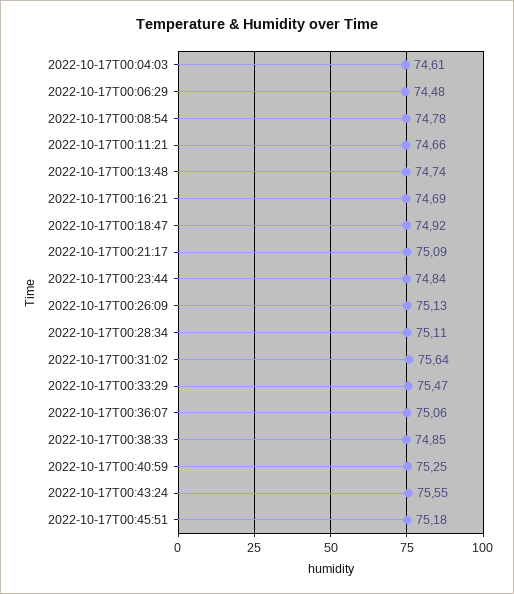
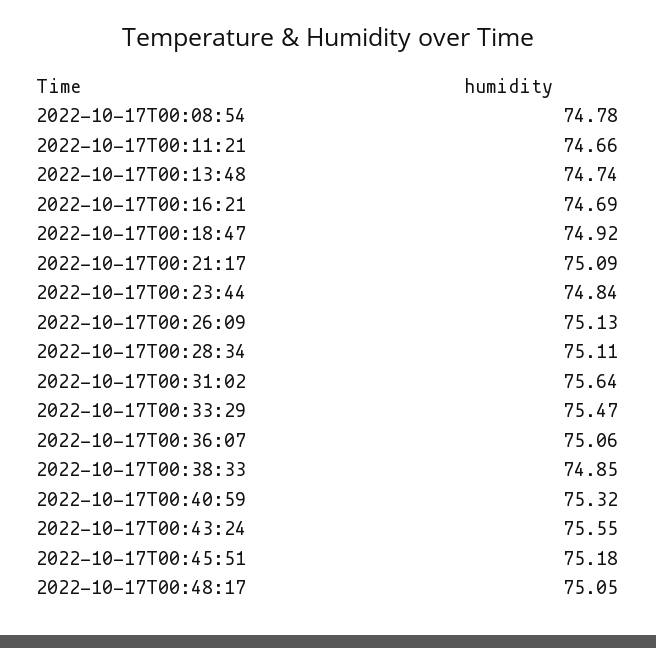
2022-10-17T00:04:03: 74.61 -> none
2022-10-17T00:06:29: 74.48 -> none
2022-10-17T00:40:59: 75.25 -> 75.32
2022-10-17T00:48:17: none -> 75.05

